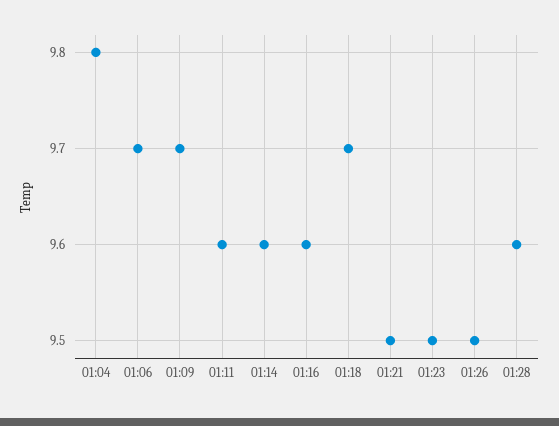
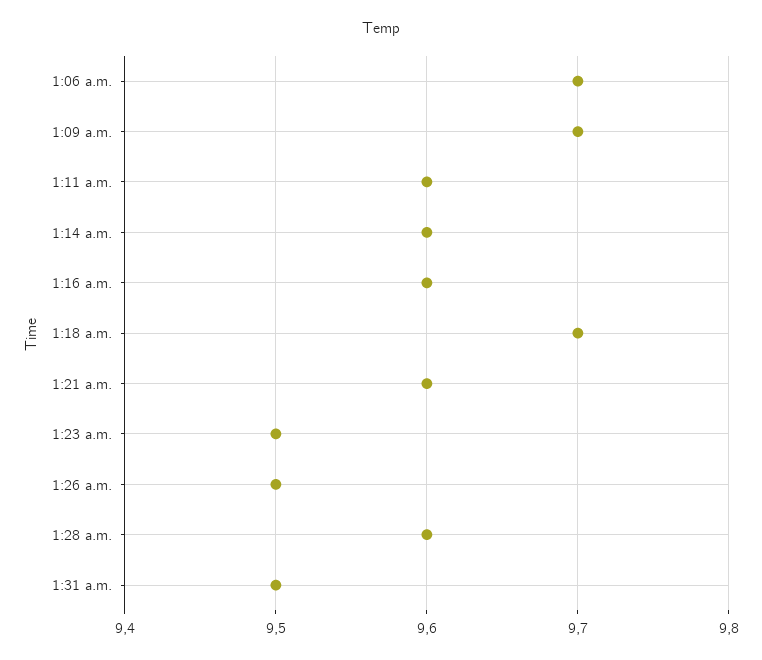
01:04: 9.8 -> none
01:21: 9.5 -> 9.6
1:31 a.m.: none -> 9.5

